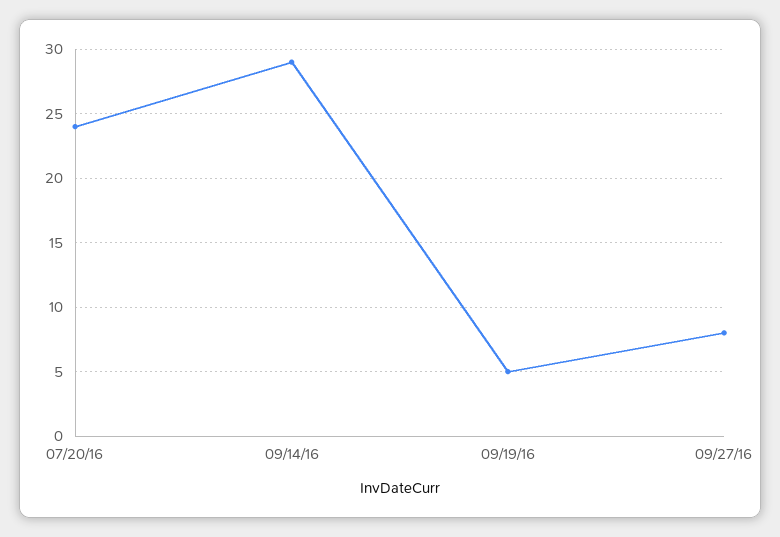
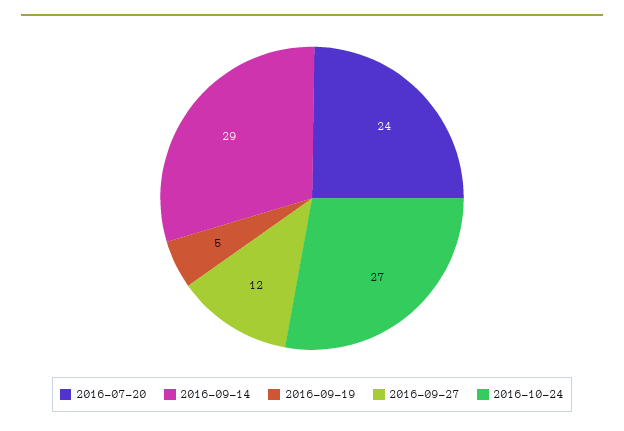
09/27/16: 8 -> 12
2016-10-24: none -> 27

